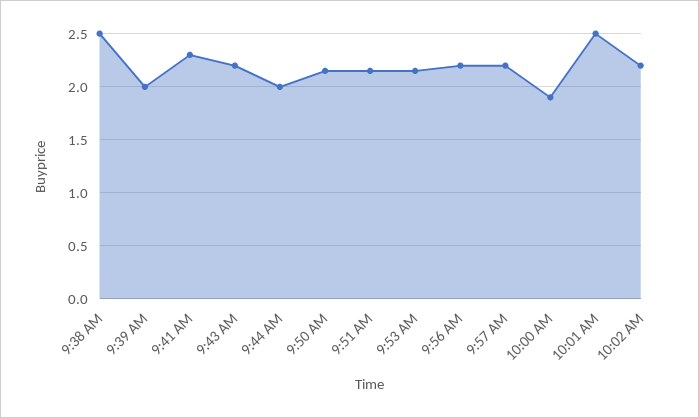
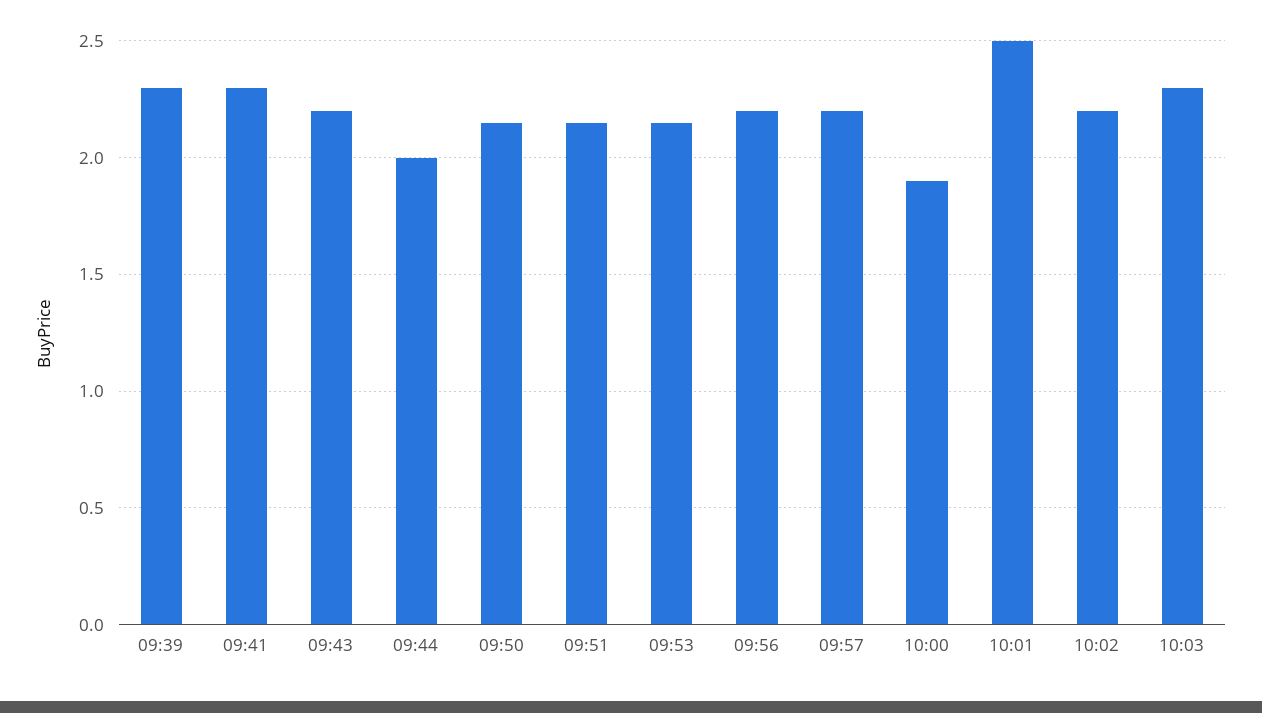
9:38 AM: 2.5 -> none
9:39 AM: 2 -> 2.3
10:03: none -> 2.3

